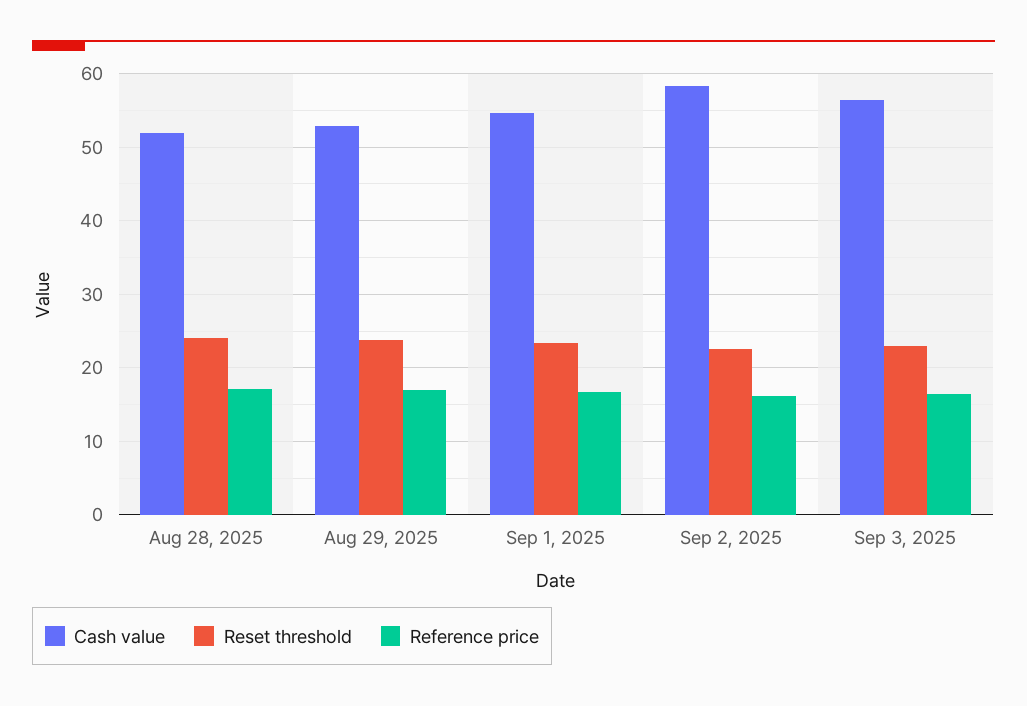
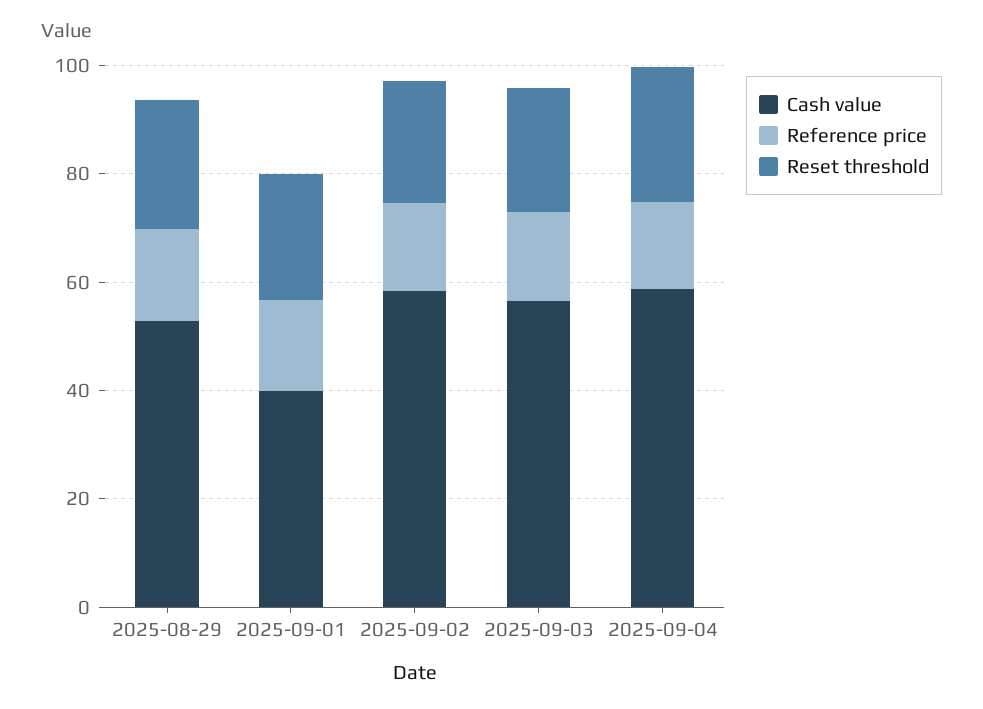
Cash value, Aug 28, 2025: 52 -> none
Reset threshold, Aug 28, 2025: 24 -> none
Reference price, Aug 28, 2025: 17 -> none
Cash value, Sep 1, 2025: 55 -> 40
Cash value, 2025-09-04: none -> 60
Reference price, 2025-09-04: none -> 15
Reset threshold, 2025-09-04: none -> 25

